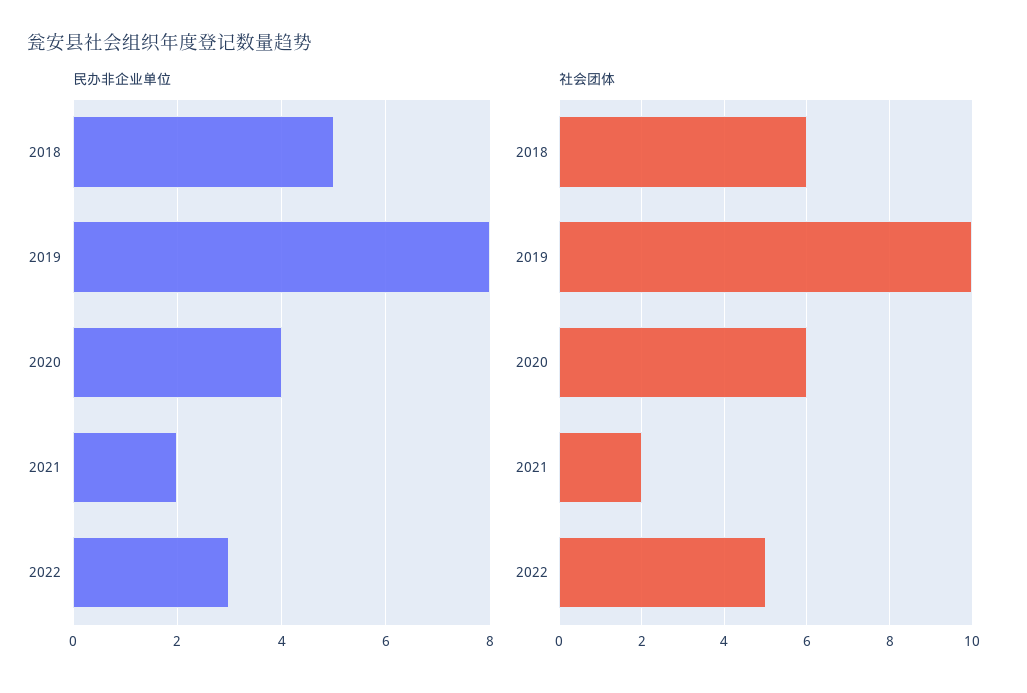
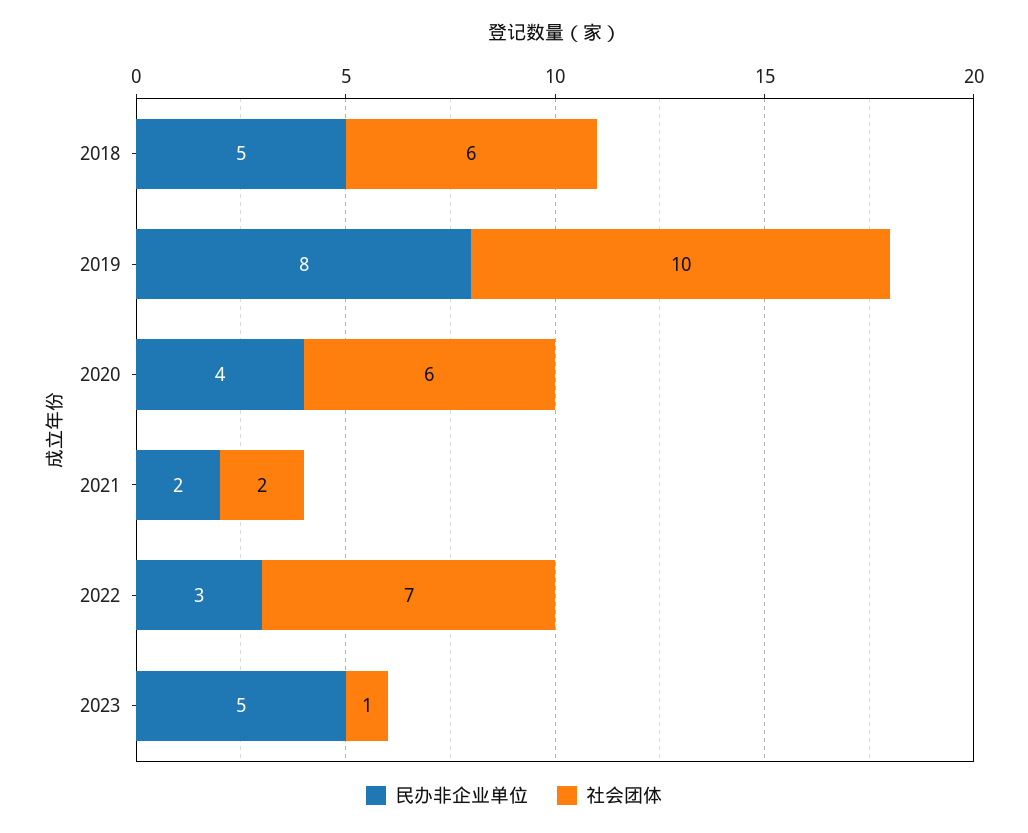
社会团体, 2022: 5 -> 7
民办非企业单位, 2023: none -> 5
社会团体, 2023: none -> 1

